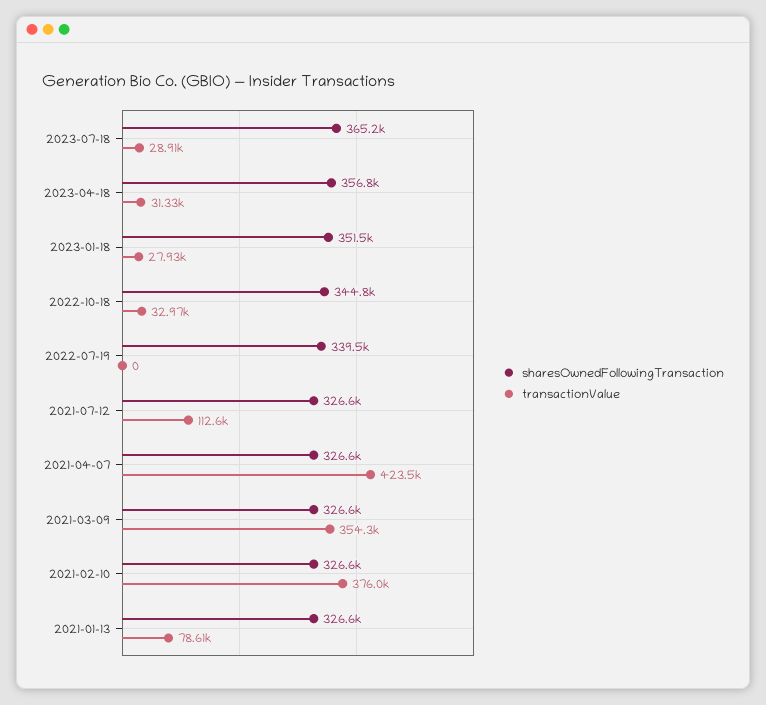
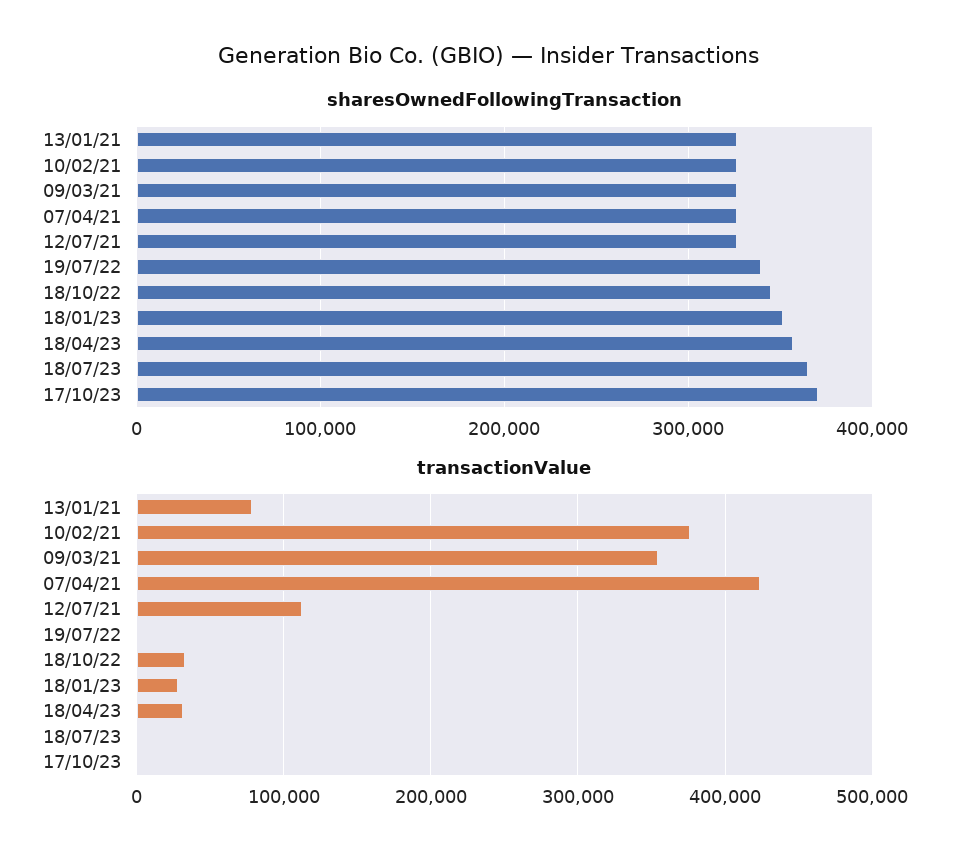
transactionValue, 2023-07-18: 28910 -> 0
sharesOwnedFollowingTransaction, 17/10/23: none -> 370000
transactionValue, 17/10/23: none -> 0

